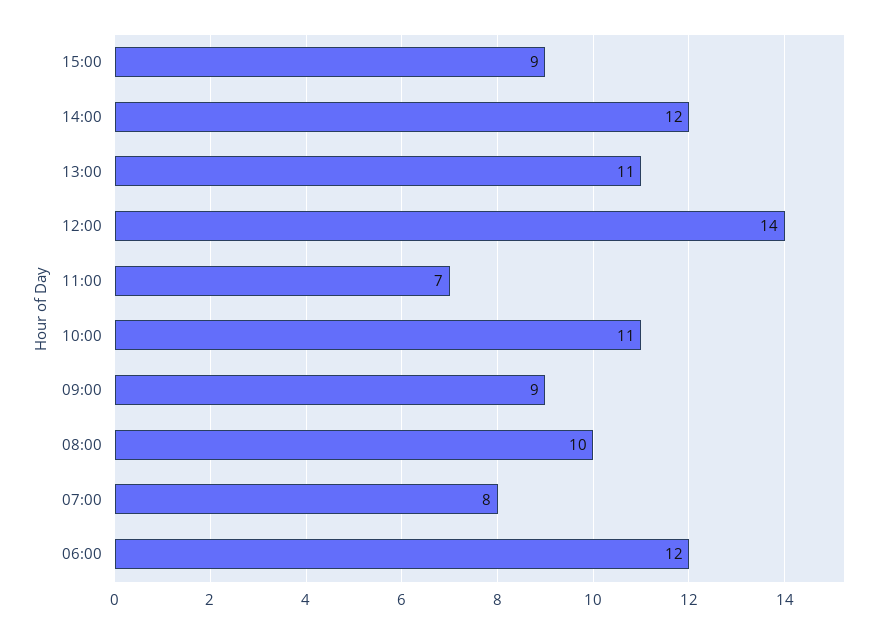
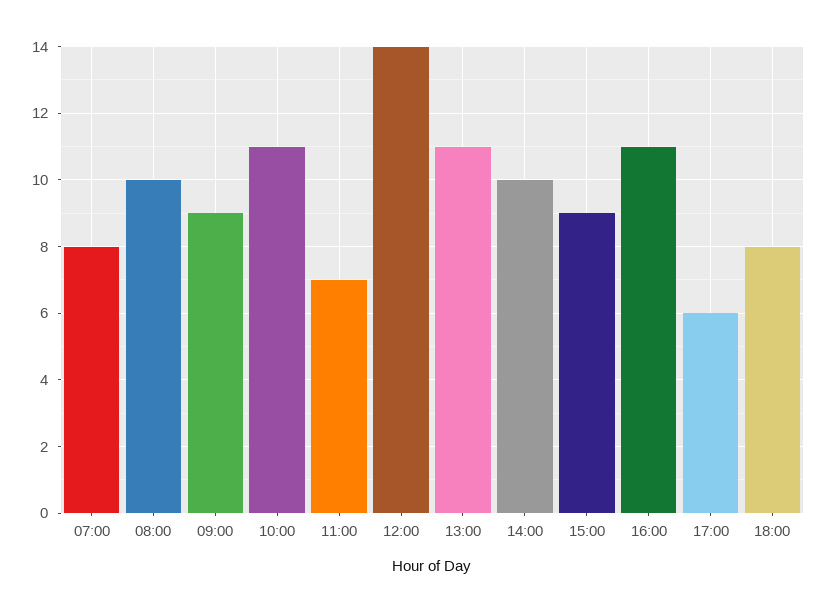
14:00: 12 -> 10
06:00: 12 -> none
16:00: none -> 11
17:00: none -> 6
18:00: none -> 8

